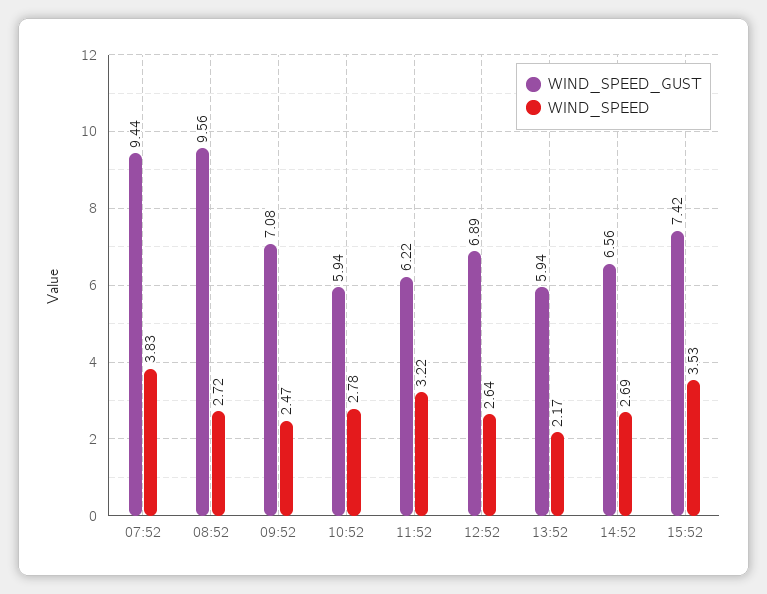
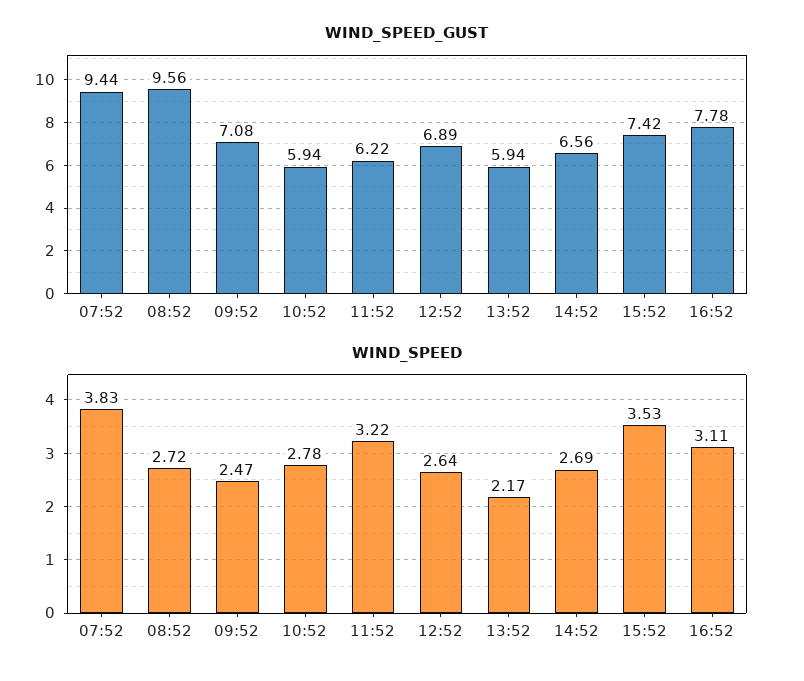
WIND_SPEED_GUST, 16:52: none -> 7.78
WIND_SPEED, 16:52: none -> 3.11

